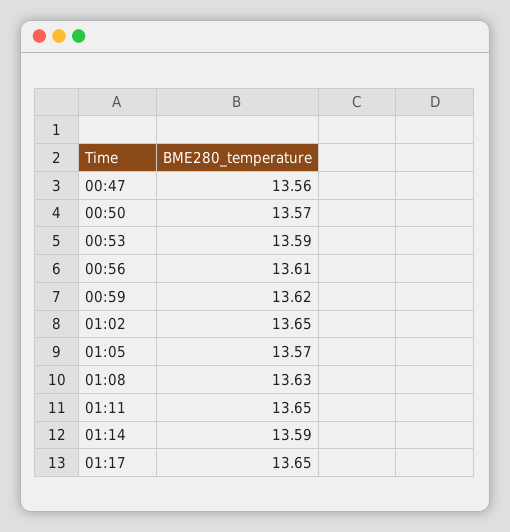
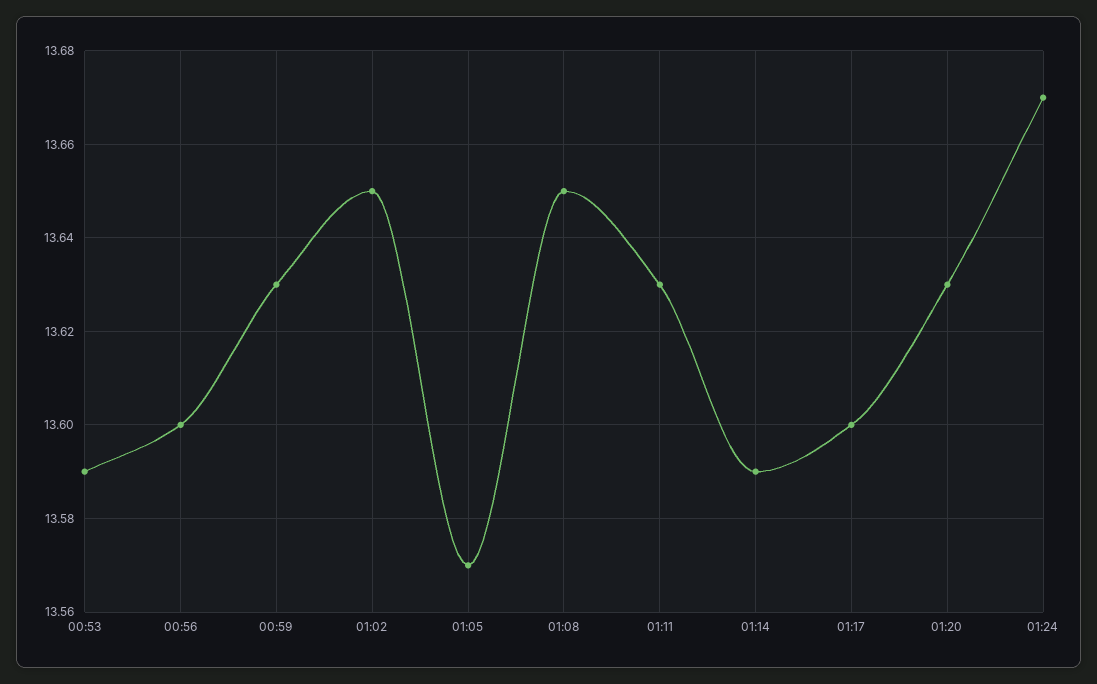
00:47: 13.56 -> none
00:50: 13.57 -> none
00:56: 13.61 -> 13.6
00:59: 13.62 -> 13.63
01:08: 13.63 -> 13.65
01:11: 13.65 -> 13.63
01:17: 13.65 -> 13.6
01:20: none -> 13.63
01:24: none -> 13.67

